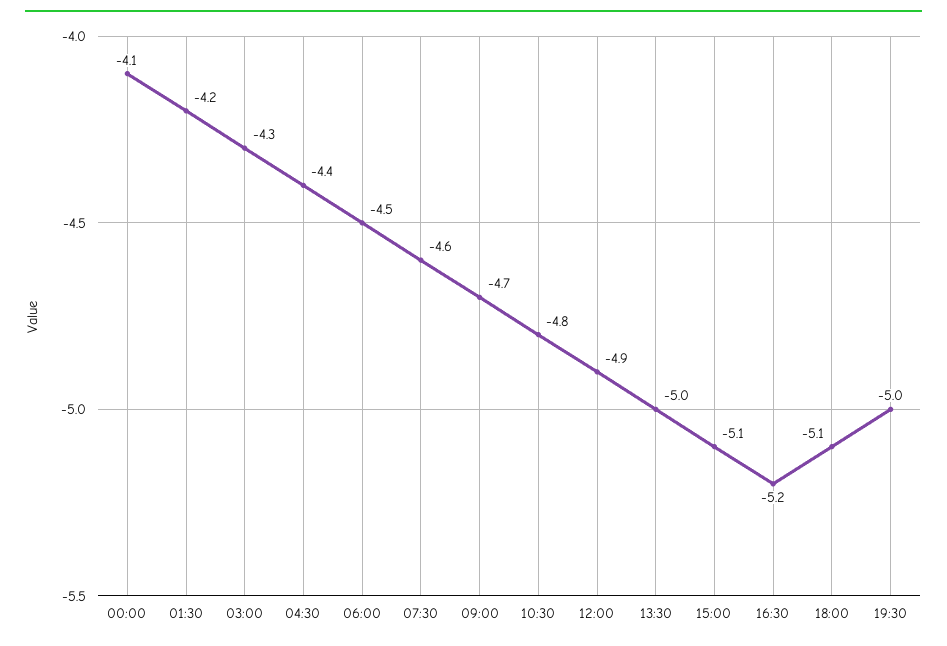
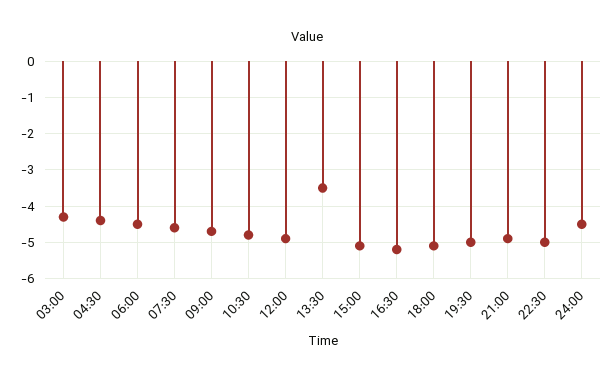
00:00: -4.1 -> none
01:30: -4.2 -> none
13:30: -5 -> -3.5
21:00: none -> -5
22:30: none -> -5
24:00: none -> -4.5

